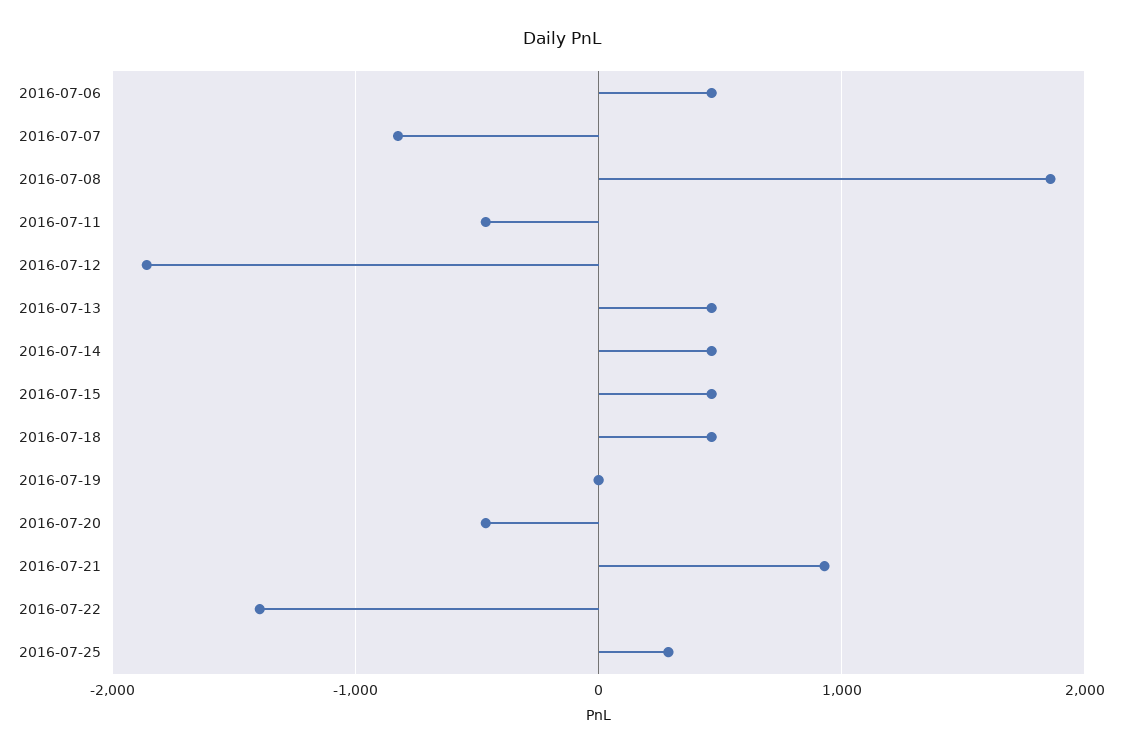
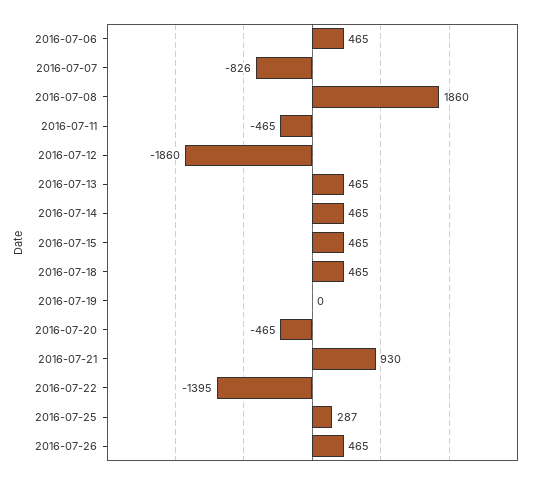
2016-07-26: none -> 465

